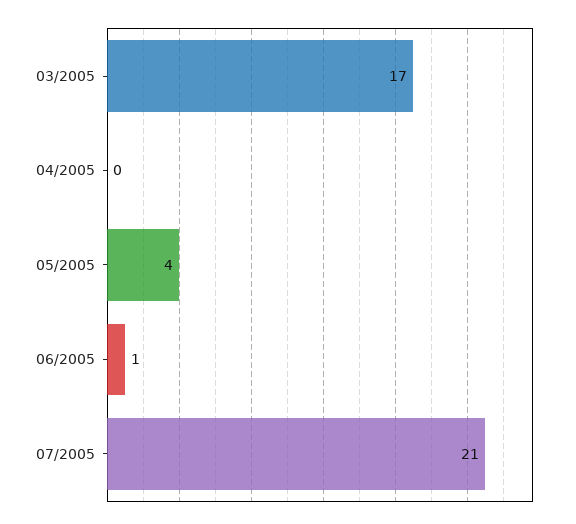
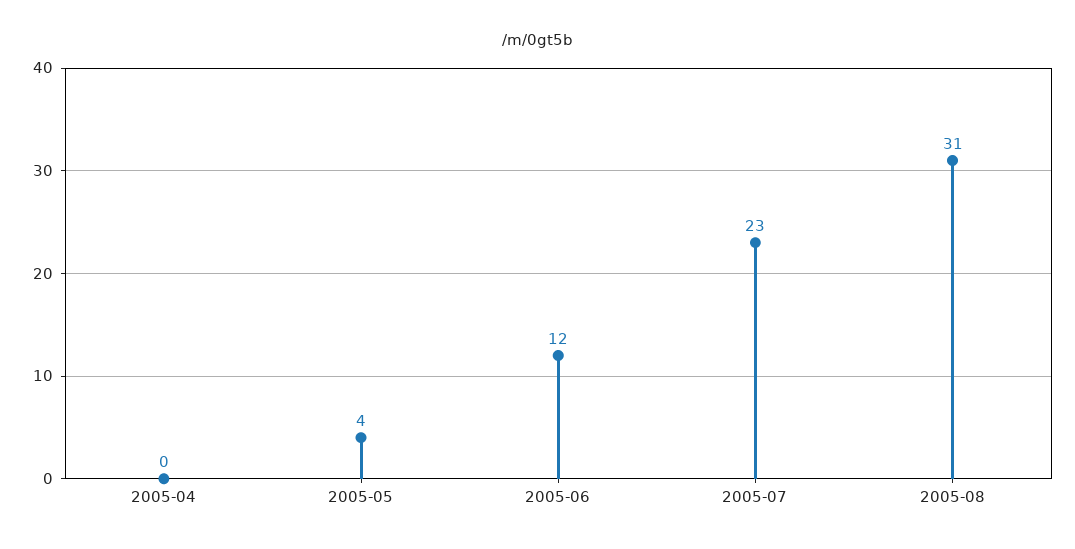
03/2005: 17 -> none
06/2005: 1 -> 12
07/2005: 21 -> 23
2005-08: none -> 31

